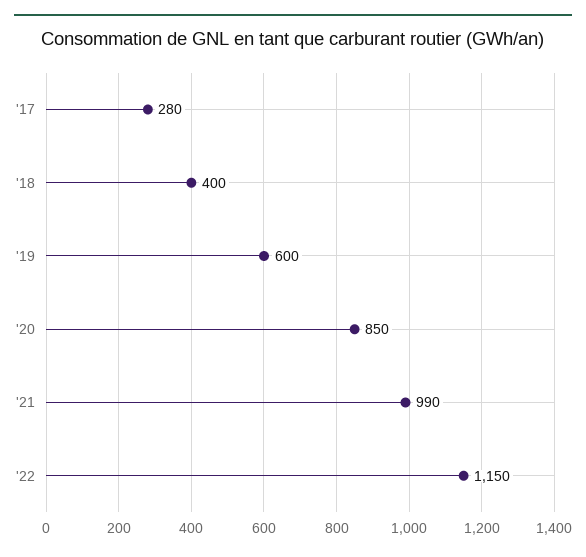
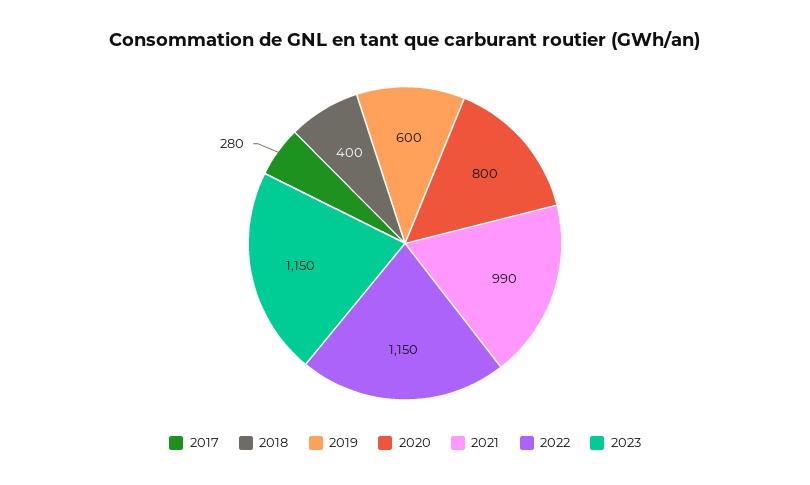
'20: 850 -> 800
2023: none -> 1150

